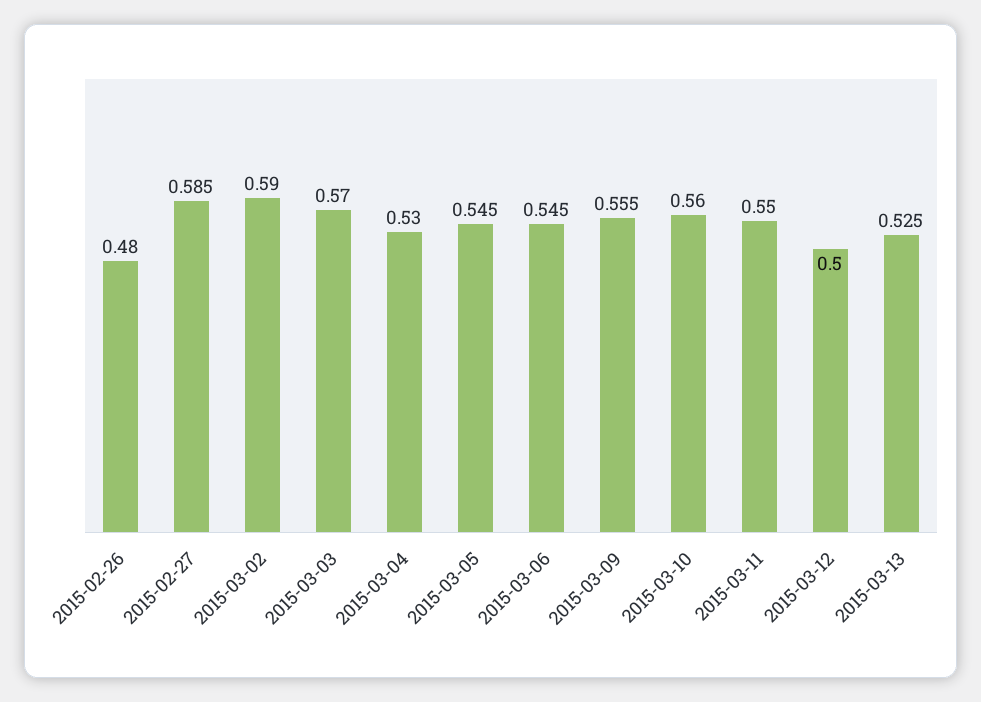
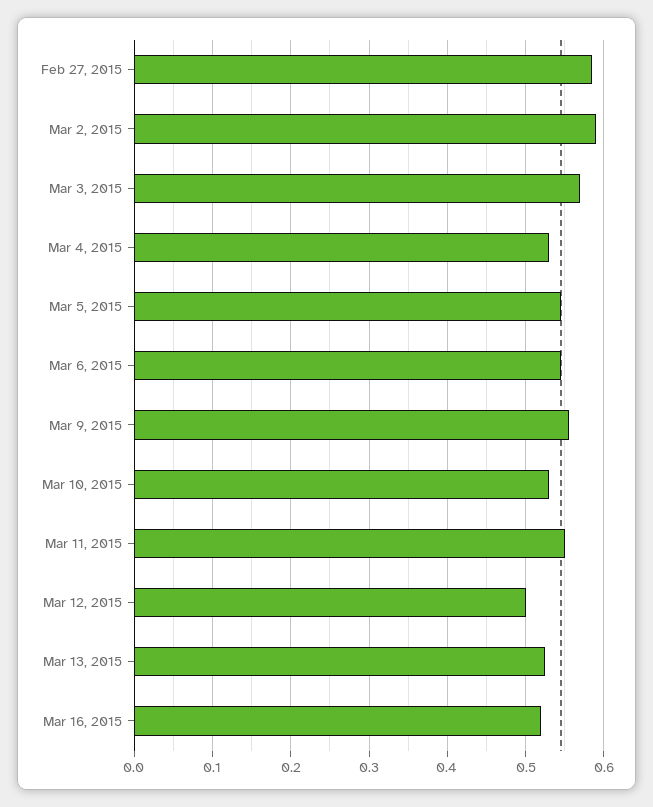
2015-02-26: 0.48 -> none
2015-03-10: 0.56 -> 0.53
Mar 16, 2015: none -> 0.52

